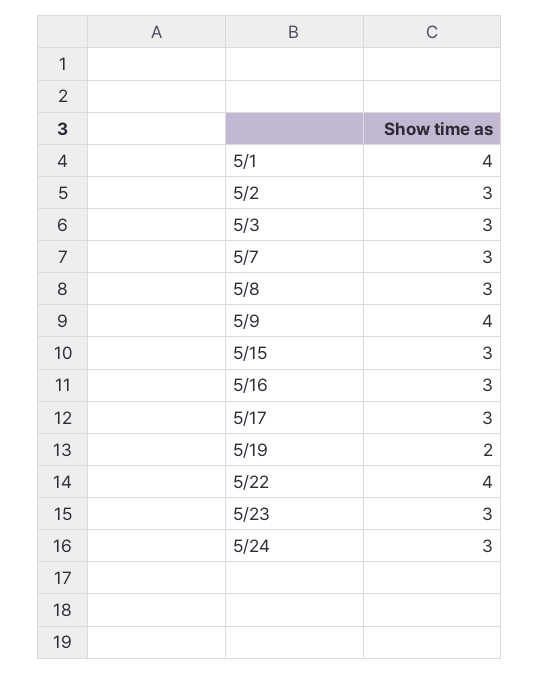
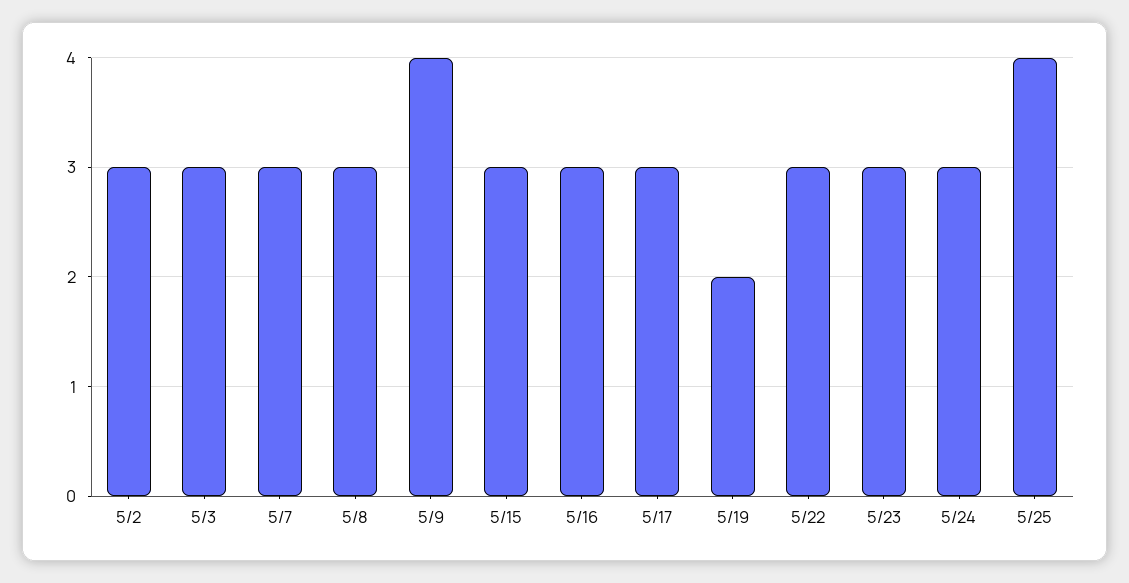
5/1: 4 -> none
5/22: 4 -> 3
5/25: none -> 4

